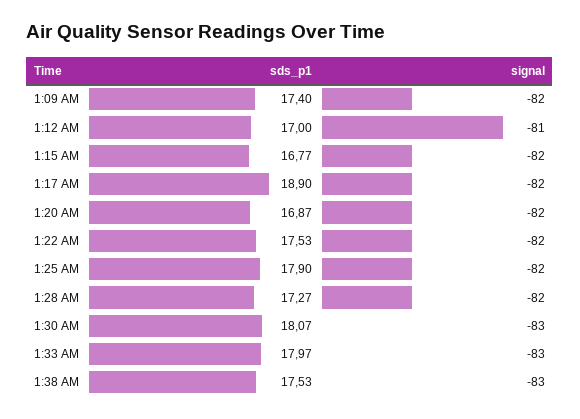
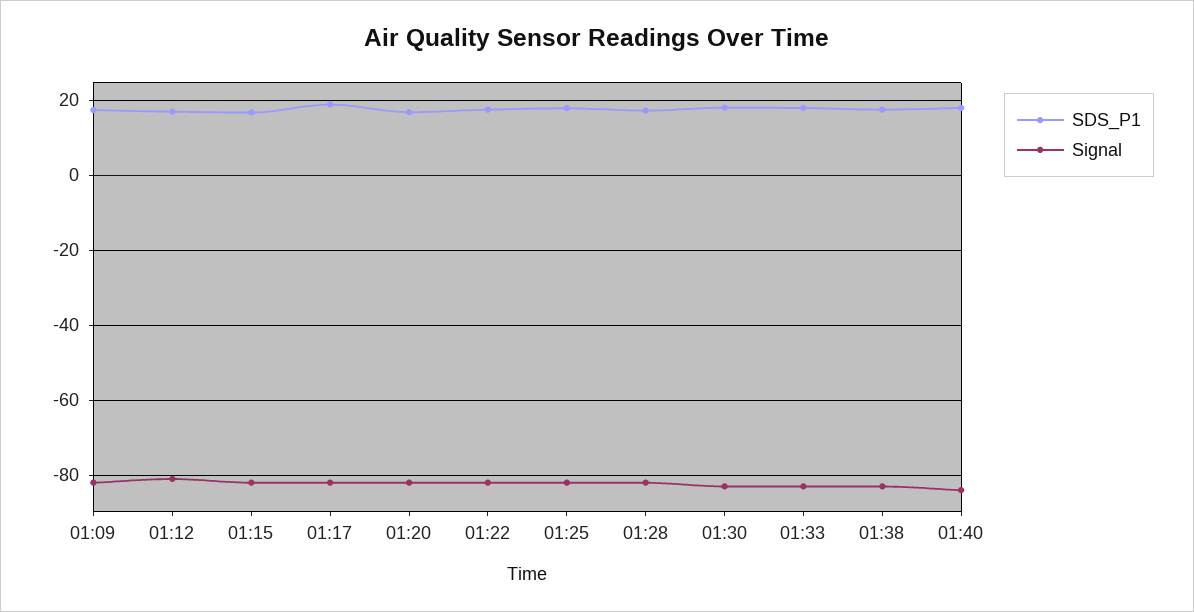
sds_p1, 01:40: none -> 18
signal, 01:40: none -> -84

